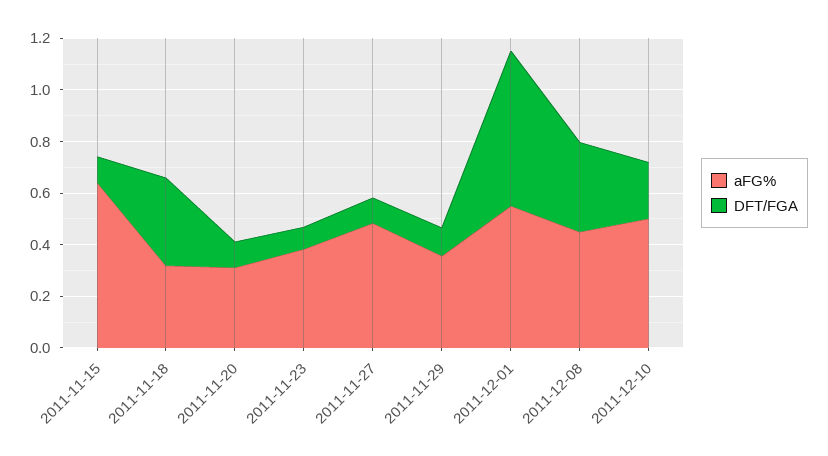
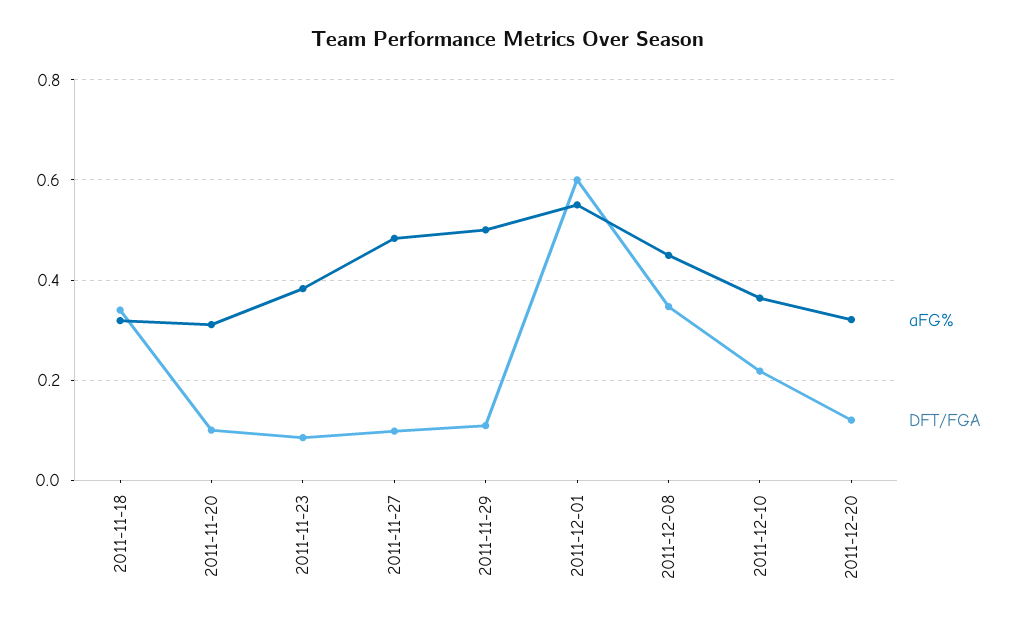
aFG%, 2011-11-15: 0.65 -> none
DFT/FGA, 2011-11-15: 0.1 -> none
aFG%, 2011-11-29: 0.35 -> 0.5
aFG%, 2011-12-10: 0.5 -> 0.36
aFG%, 2011-12-20: none -> 0.32
DFT/FGA, 2011-12-20: none -> 0.12

